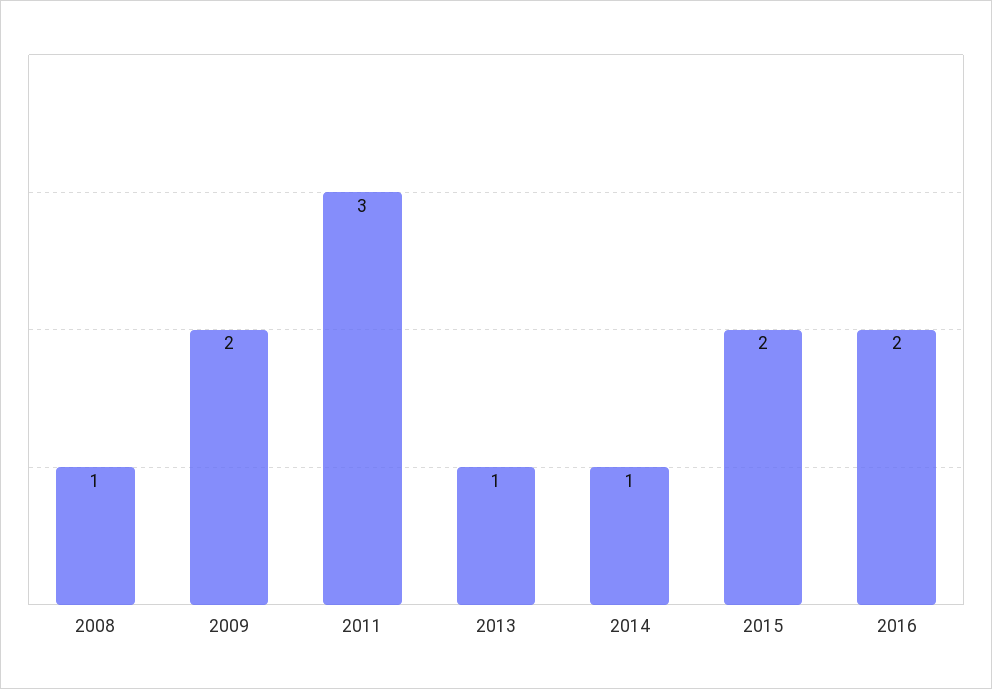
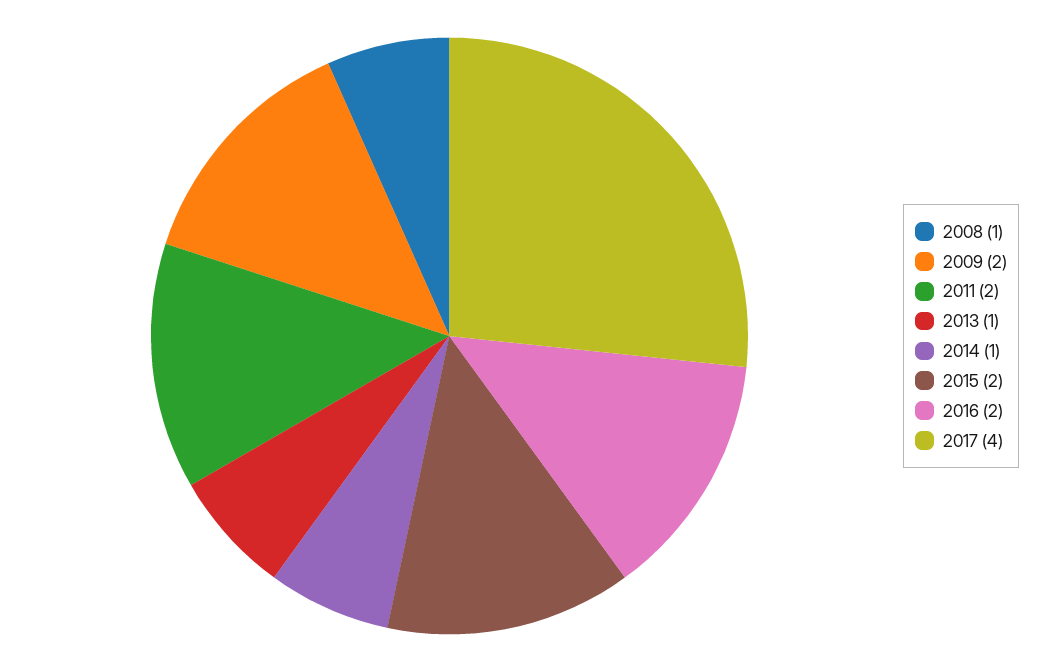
2011: 3 -> 2
2017: none -> 4

